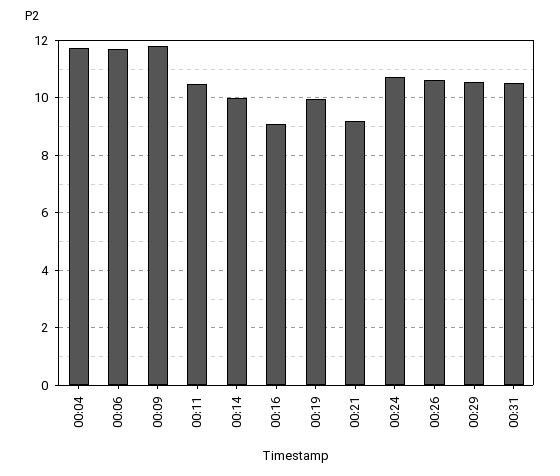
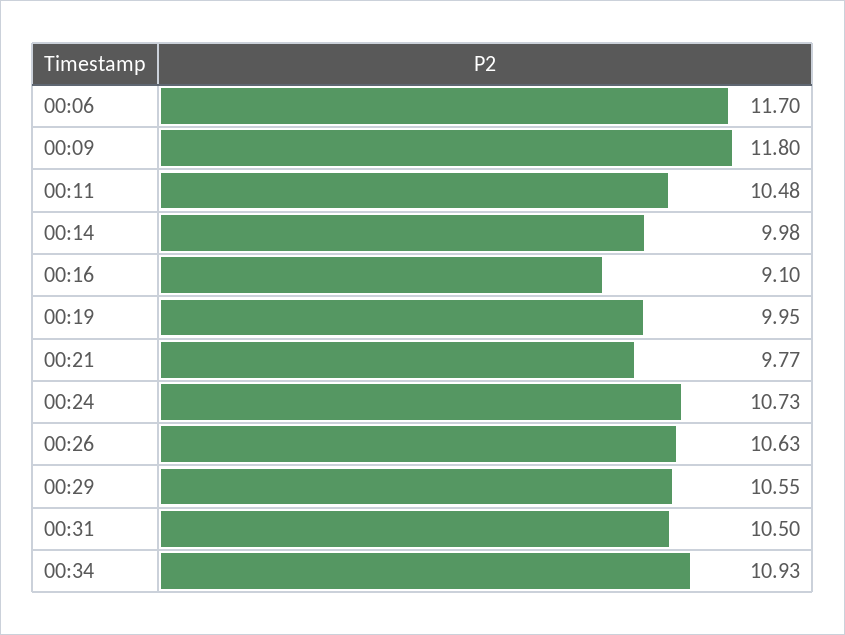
00:04: 11.75 -> none
00:21: 9.25 -> 9.77
00:34: none -> 10.93

